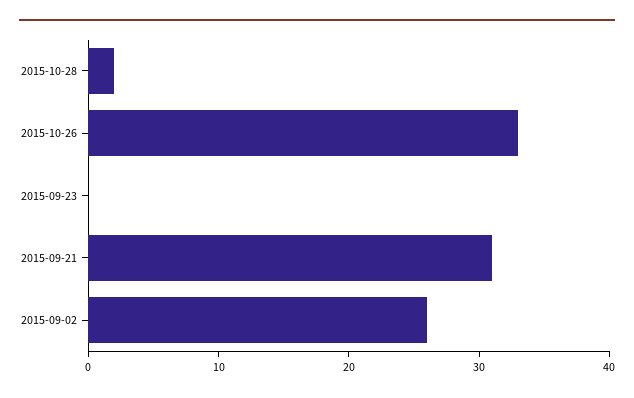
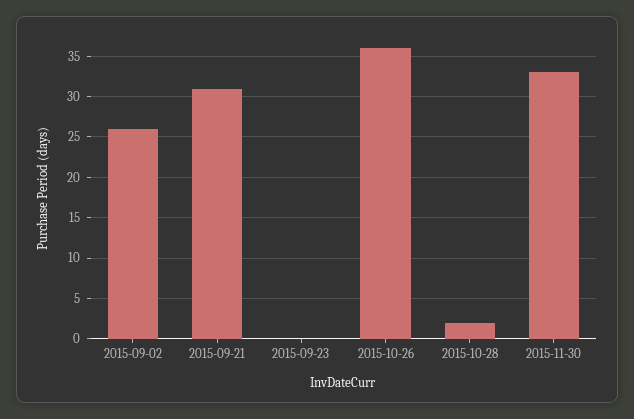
2015-10-26: 33 -> 36
2015-11-30: none -> 33

